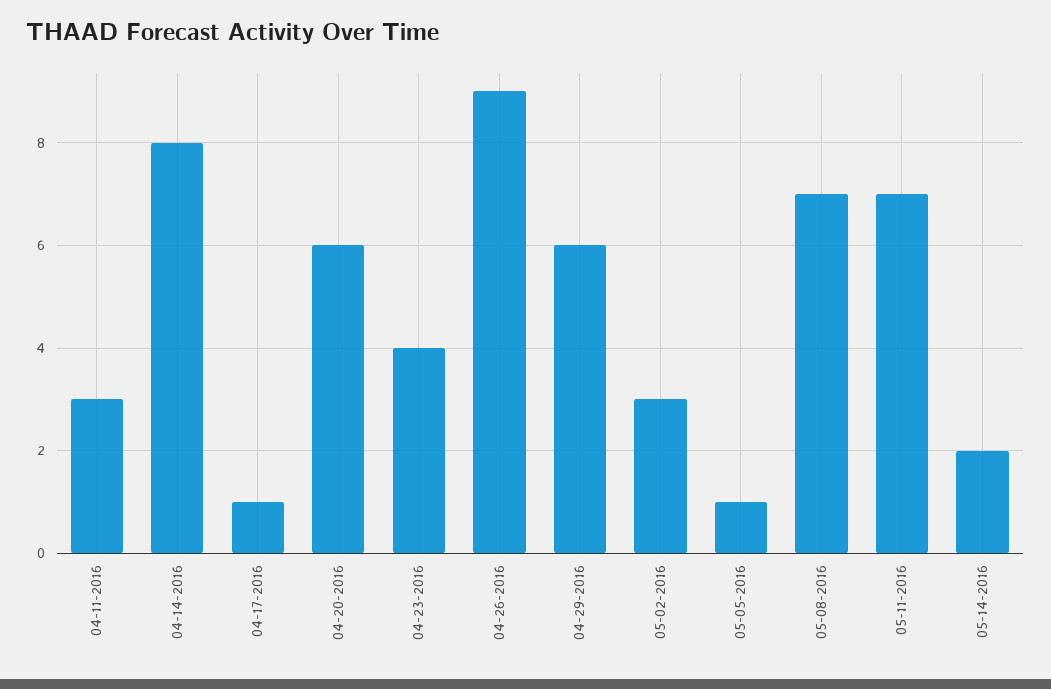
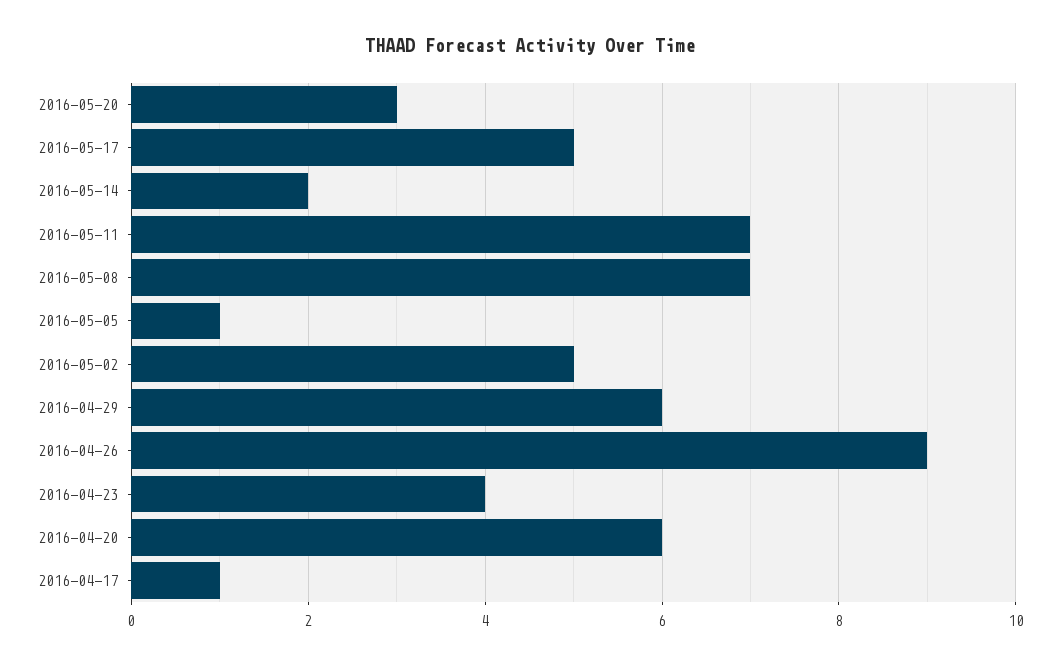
04-11-2016: 3 -> none
04-14-2016: 8 -> none
05-02-2016: 3 -> 5
2016-05-20: none -> 3
2016-05-17: none -> 5

